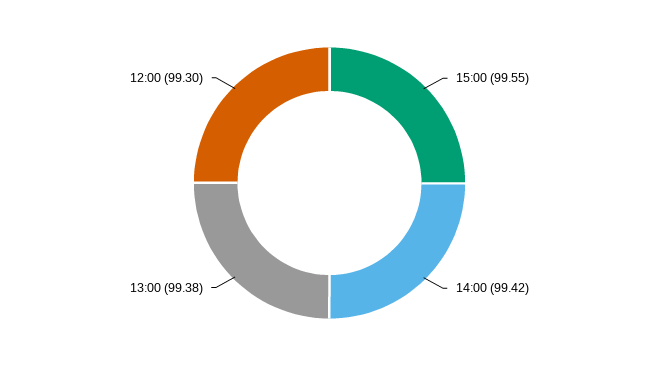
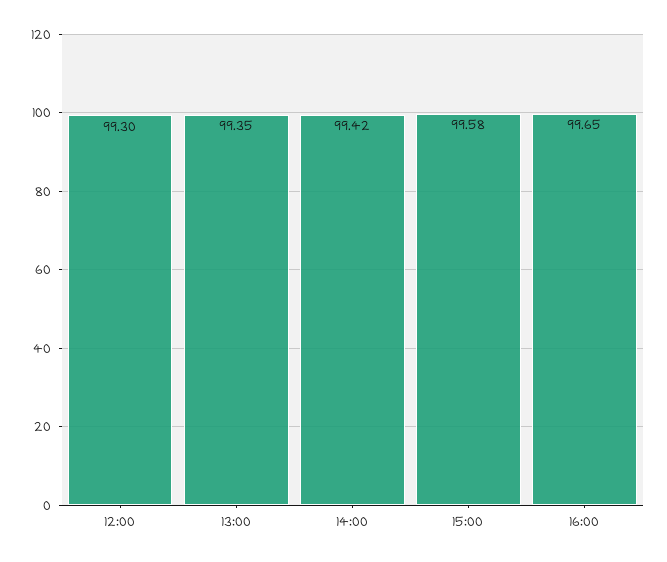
15:00: 99.55 -> 99.58
13:00: 99.38 -> 99.35
16:00: none -> 99.65

